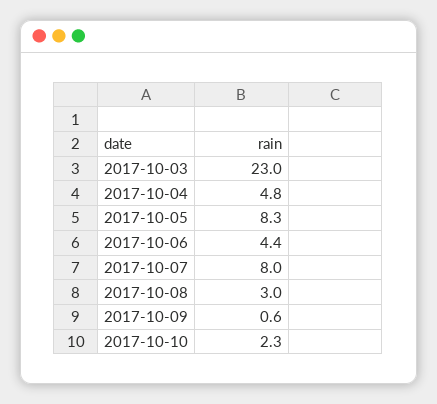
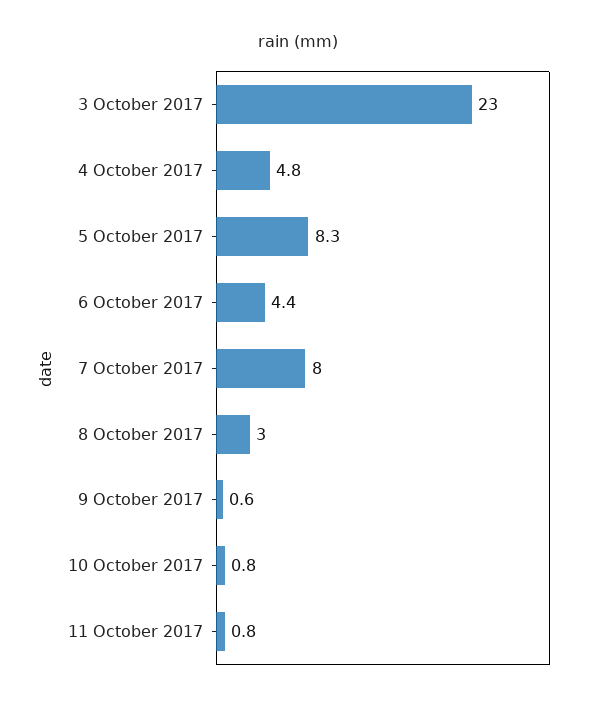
2017-10-10: 2.3 -> 0.8
11 October 2017: none -> 0.8

